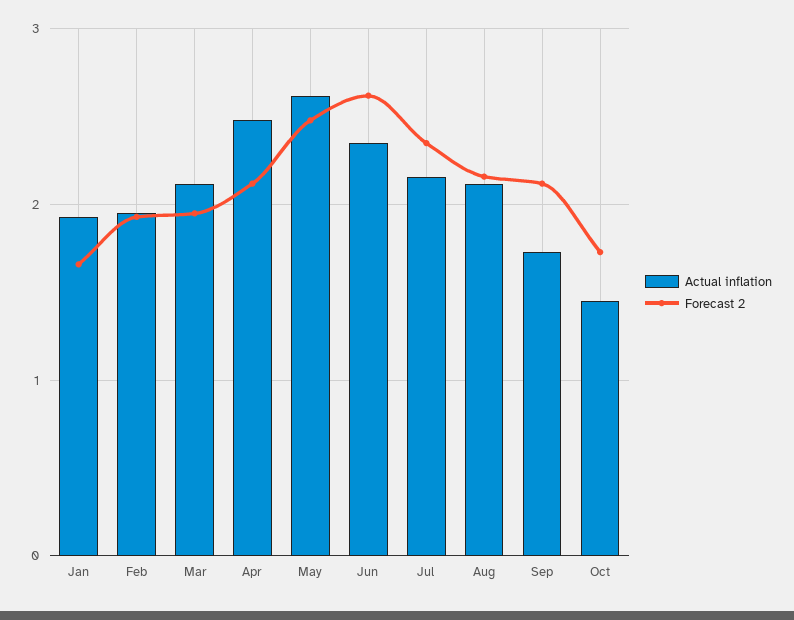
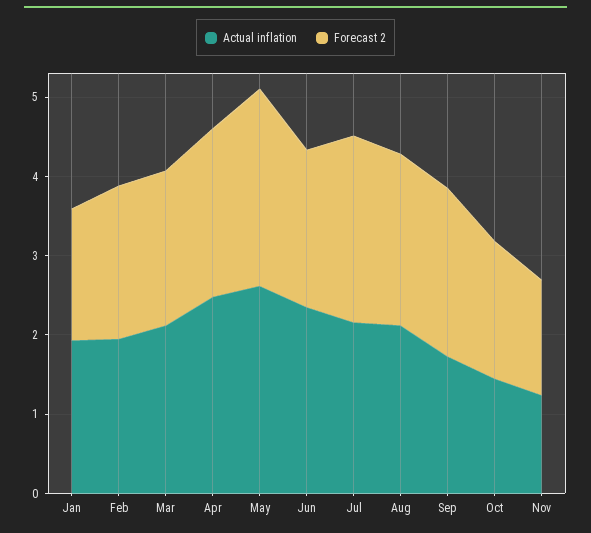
Forecast 2, Jun: 2.6 -> 2
Actual inflation, Nov: none -> 1.2
Forecast 2, Nov: none -> 1.4

